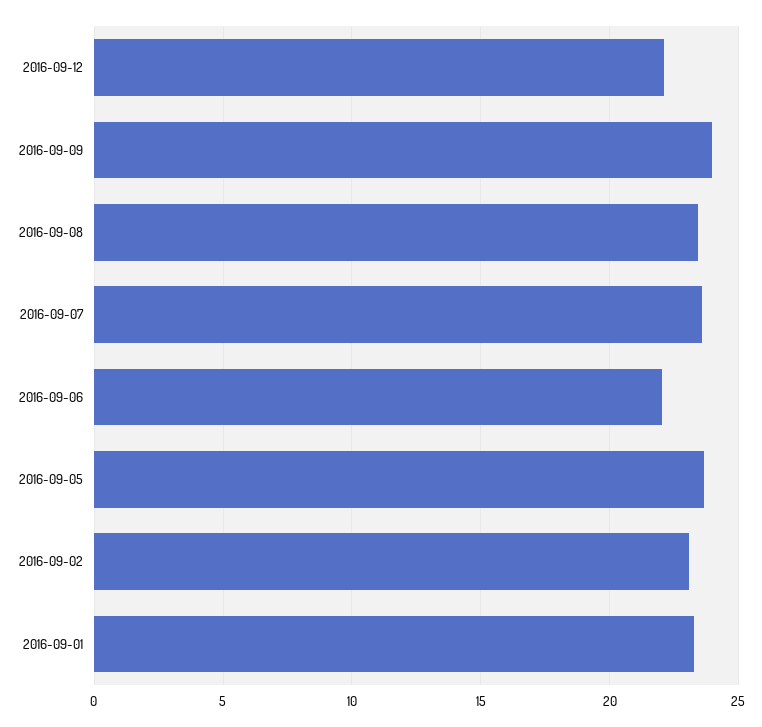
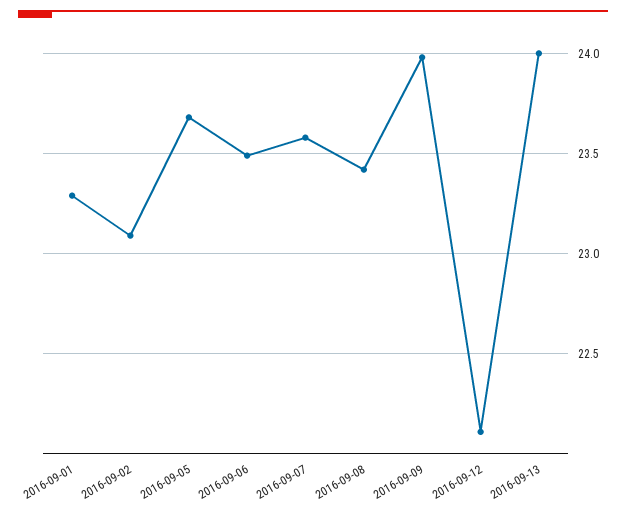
2016-09-06: 22 -> 23.5
2016-09-13: none -> 24

